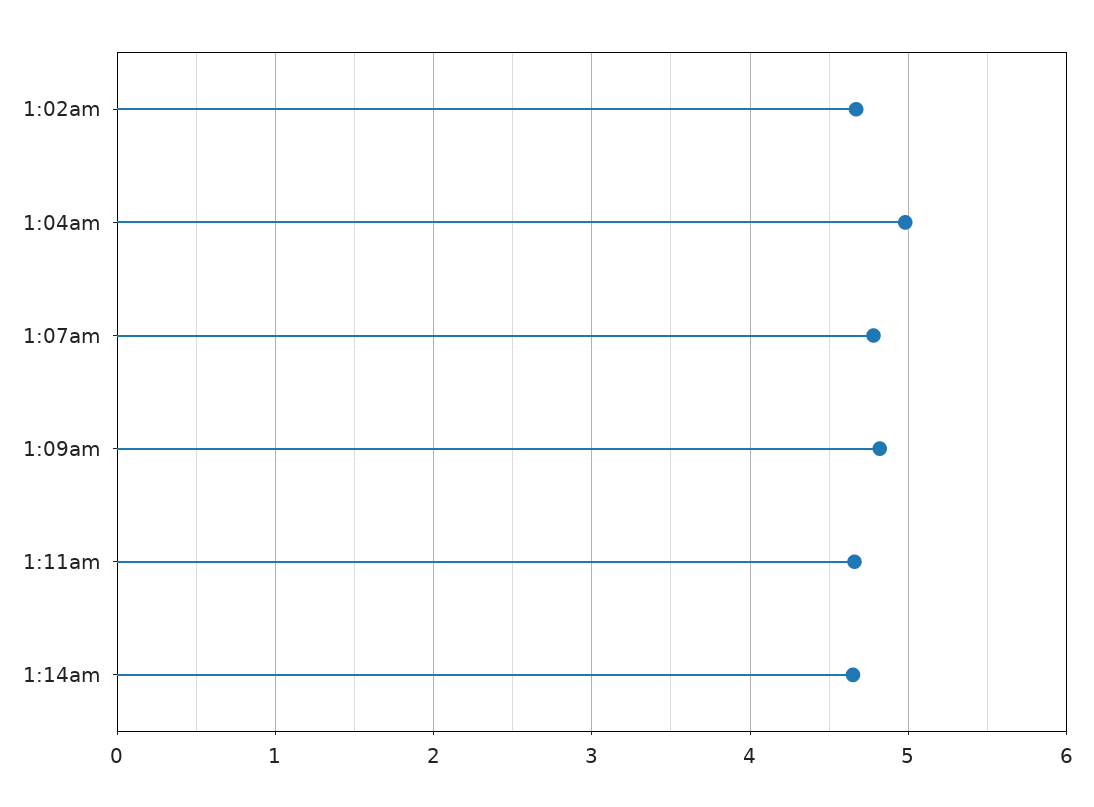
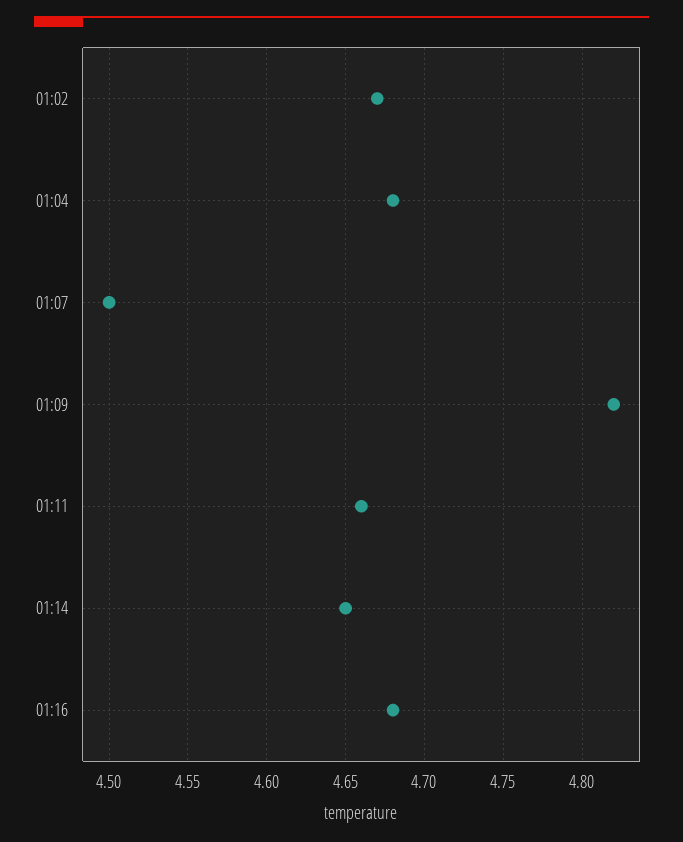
1:04am: 5 -> 4.68
1:07am: 4.8 -> 4.5
01:16: none -> 4.68

